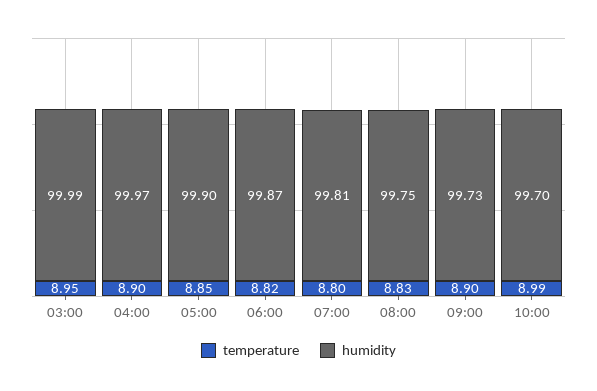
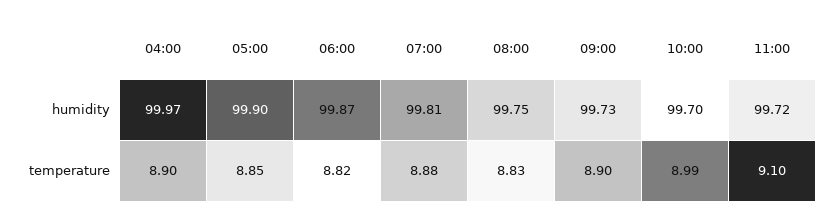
temperature, 03:00: 8.95 -> none
humidity, 03:00: 99.99 -> none
temperature, 07:00: 8.8 -> 8.88
humidity, 11:00: none -> 99.72
temperature, 11:00: none -> 9.1

